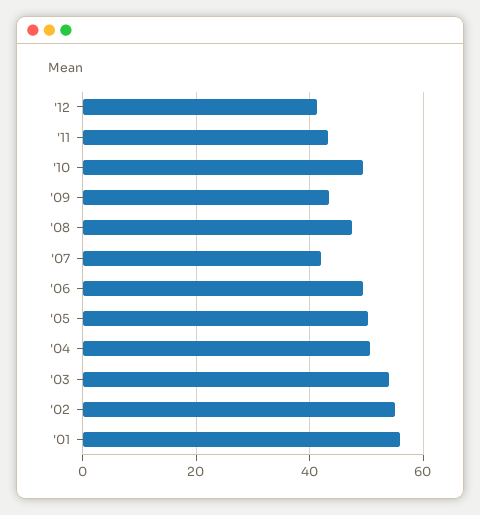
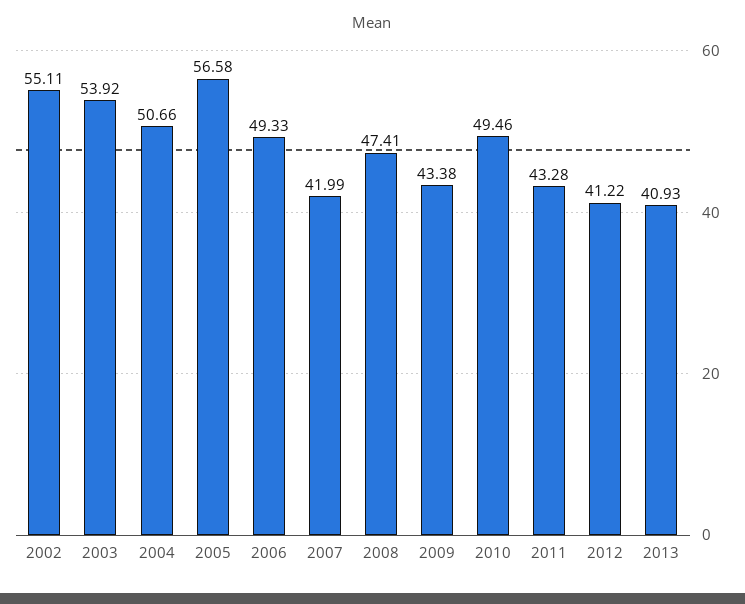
'05: 50 -> 56.58
'01: 56 -> none
2013: none -> 40.93

